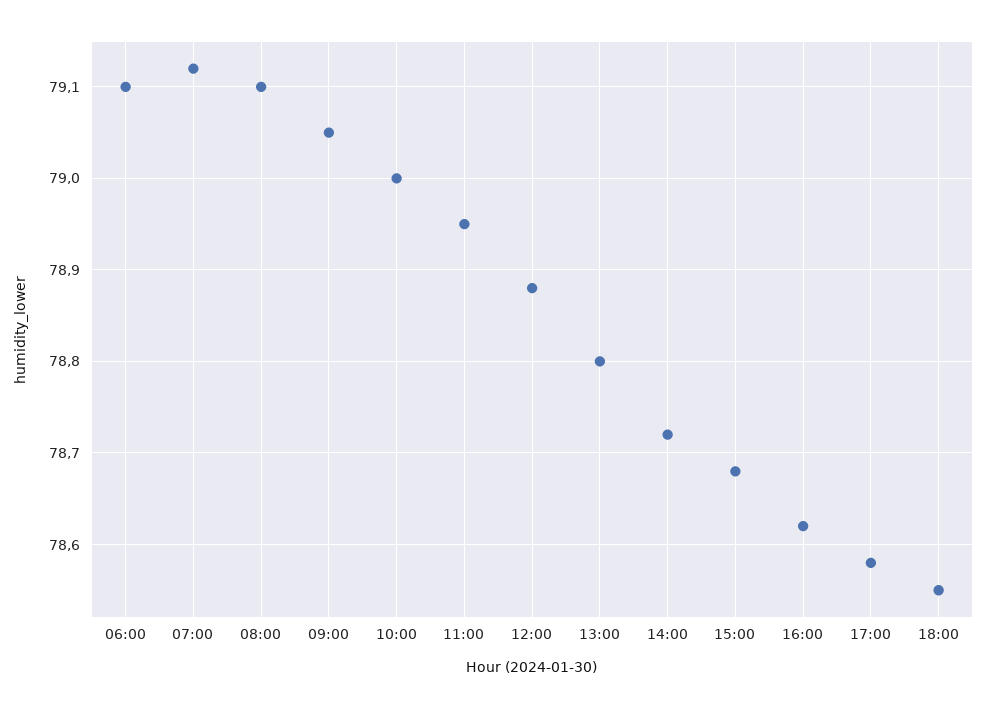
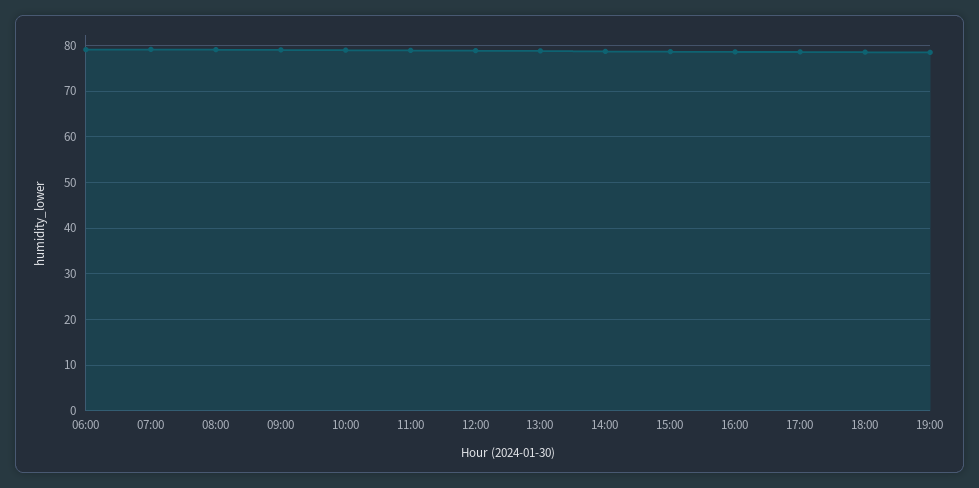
19:00: none -> 78

